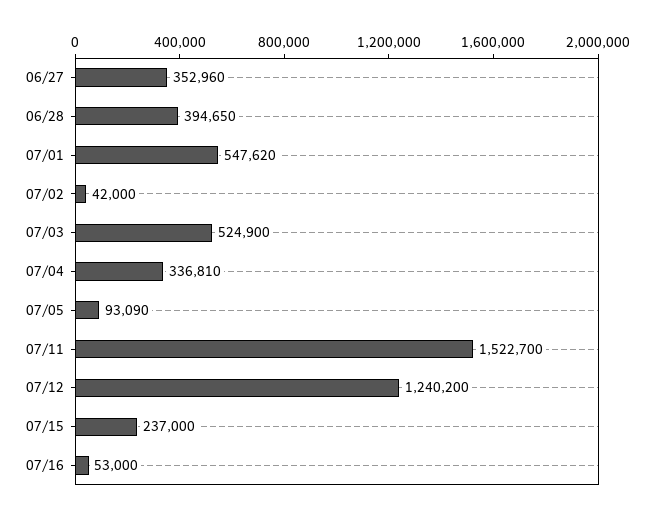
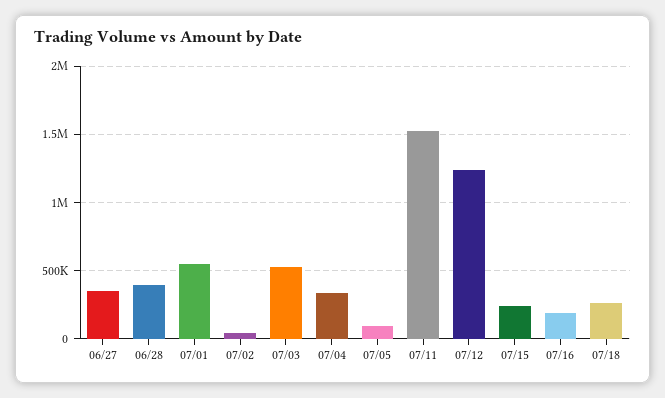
07/16: 53000 -> 200000
07/18: none -> 250000

